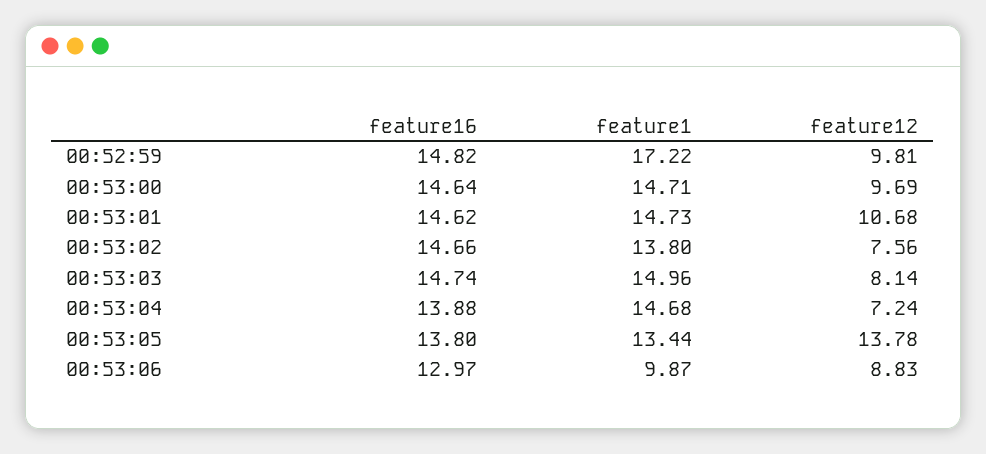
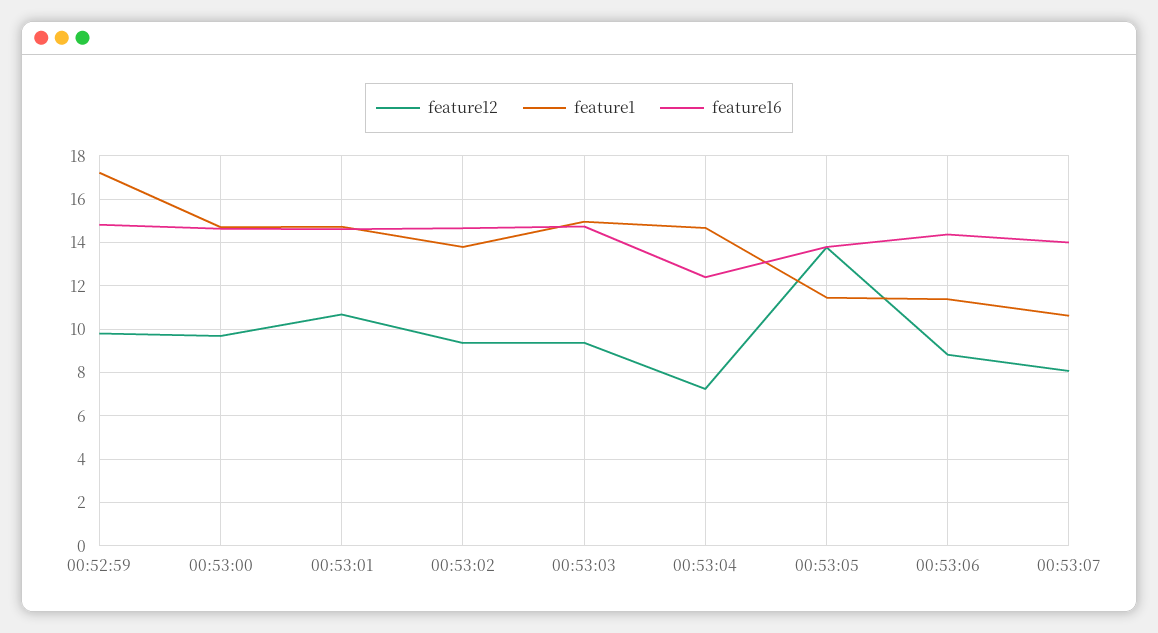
feature12, 00:53:02: 7.56 -> 9.5
feature12, 00:53:03: 8.14 -> 9.5
feature16, 00:53:04: 13.88 -> 12.5
feature1, 00:53:05: 13.44 -> 11.5
feature16, 00:53:06: 12.97 -> 14.5
feature1, 00:53:06: 9.87 -> 11.5
feature12, 00:53:07: none -> 8
feature1, 00:53:07: none -> 10.5
feature16, 00:53:07: none -> 14

